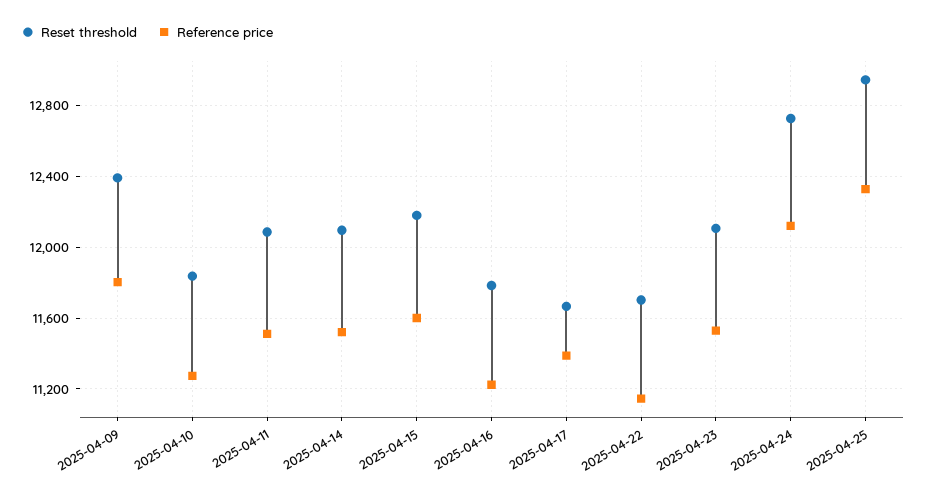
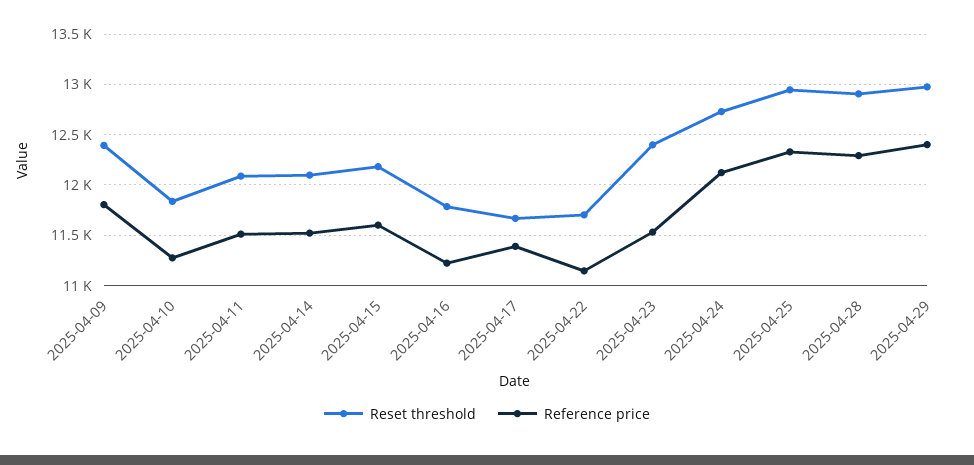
Reset threshold, 2025-04-23: 12100 -> 12400
Reset threshold, 2025-04-28: none -> 12900
Reference price, 2025-04-28: none -> 12300
Reset threshold, 2025-04-29: none -> 13000
Reference price, 2025-04-29: none -> 12400

